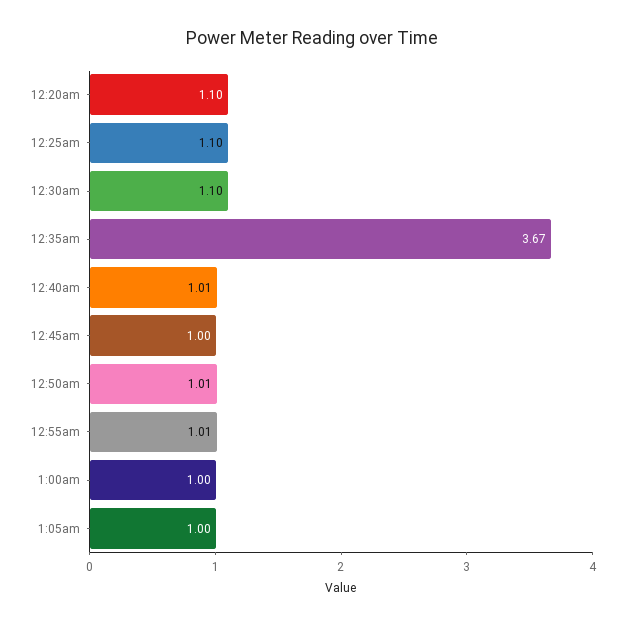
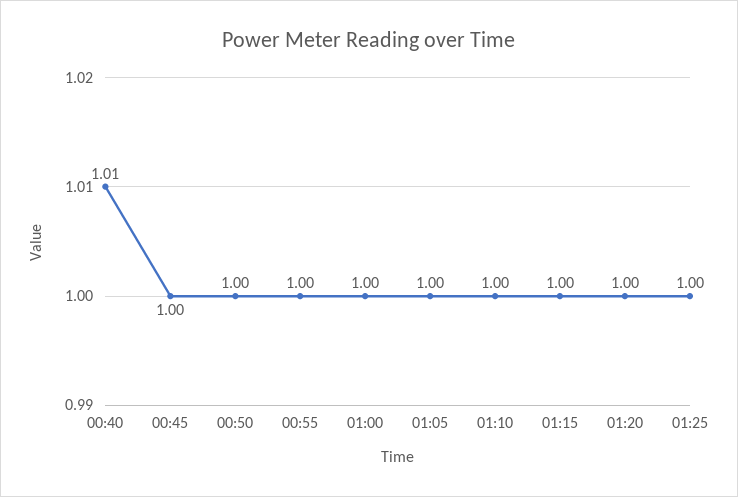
12:20am: 1.1 -> none
12:25am: 1.1 -> none
12:30am: 1.1 -> none
12:35am: 3.67 -> none
12:50am: 1.01 -> 1
12:55am: 1.01 -> 1
01:10: none -> 1
01:15: none -> 1
01:20: none -> 1
01:25: none -> 1

